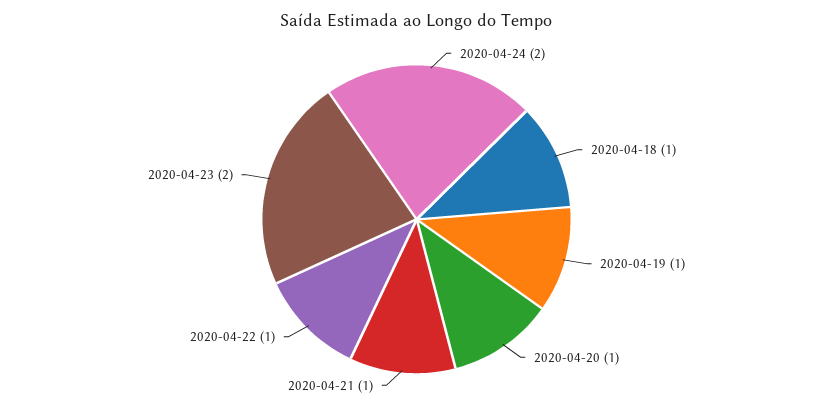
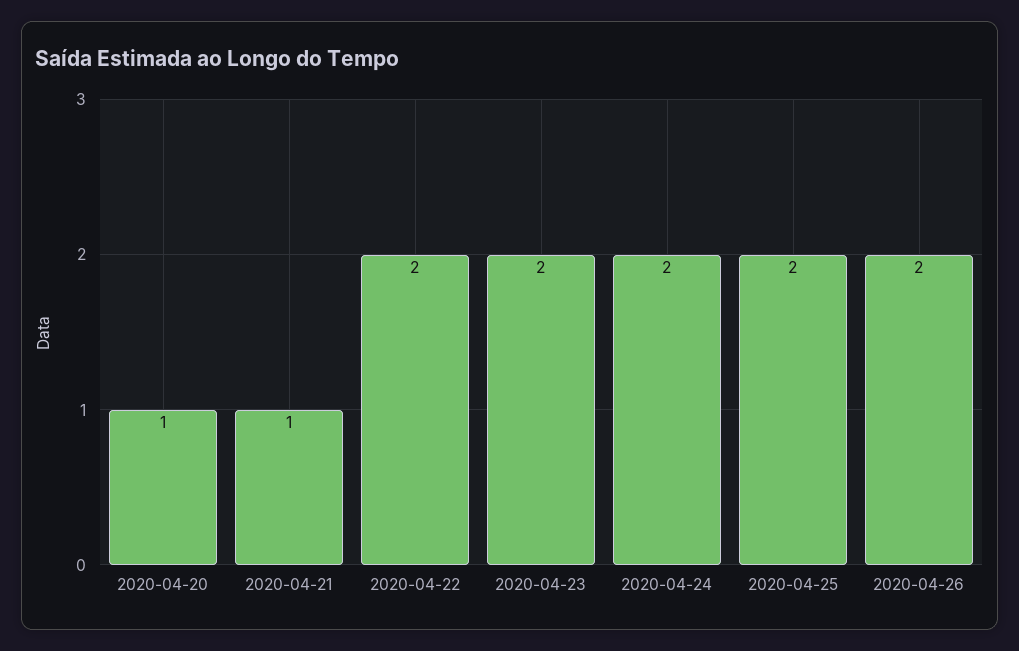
2020-04-18: 1 -> none
2020-04-19: 1 -> none
2020-04-22: 1 -> 2
2020-04-25: none -> 2
2020-04-26: none -> 2

